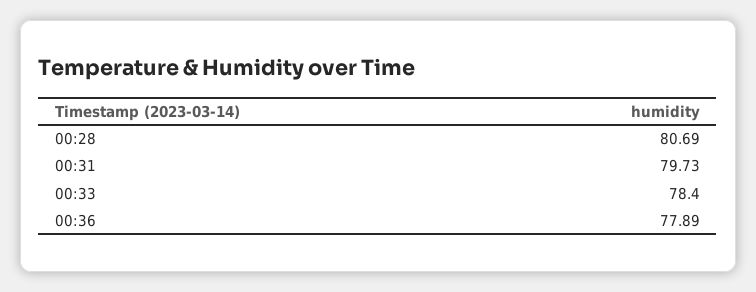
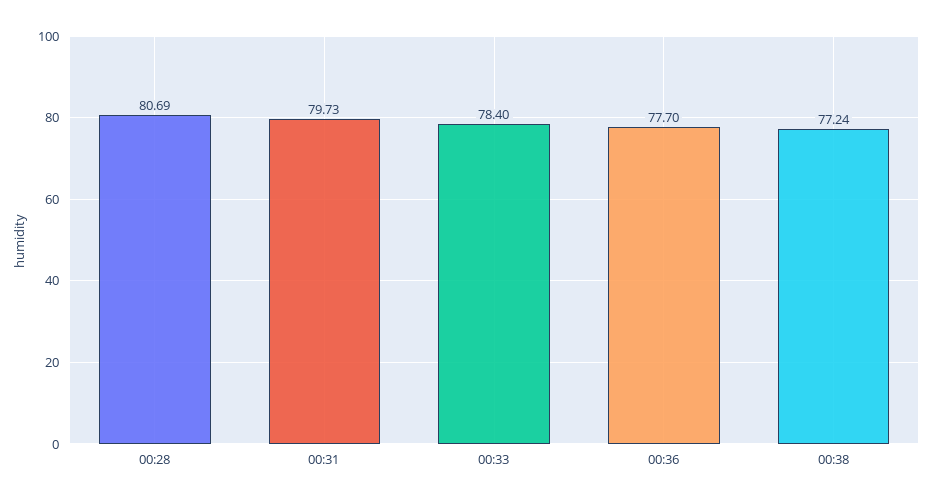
00:36: 77.89 -> 77.7
00:38: none -> 77.24

